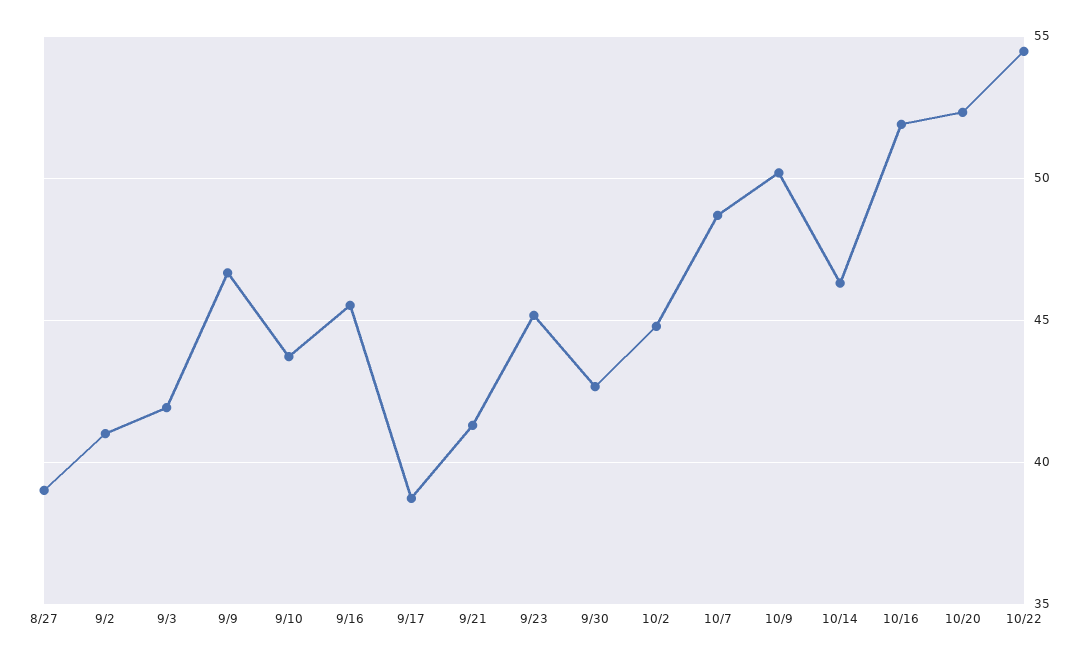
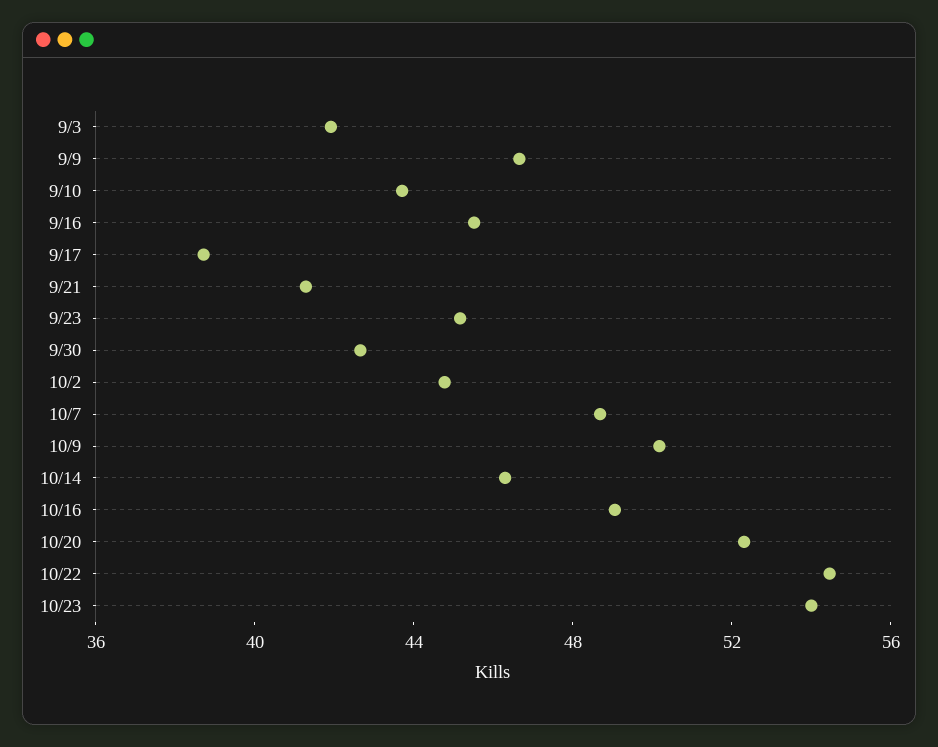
8/27: 39 -> none
9/2: 41 -> none
10/16: 52 -> 49
10/23: none -> 54

